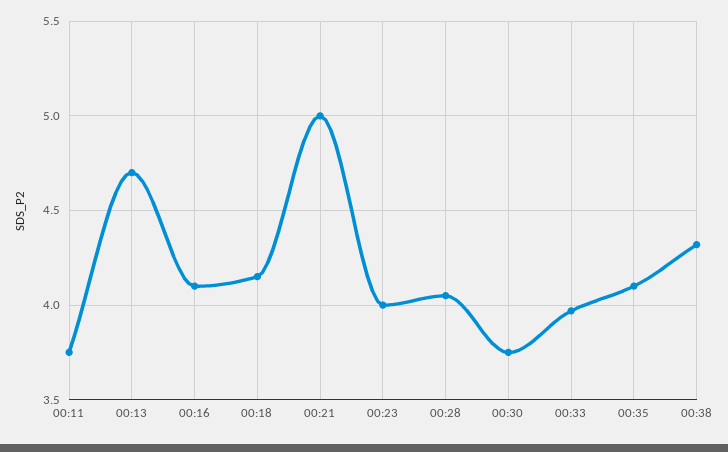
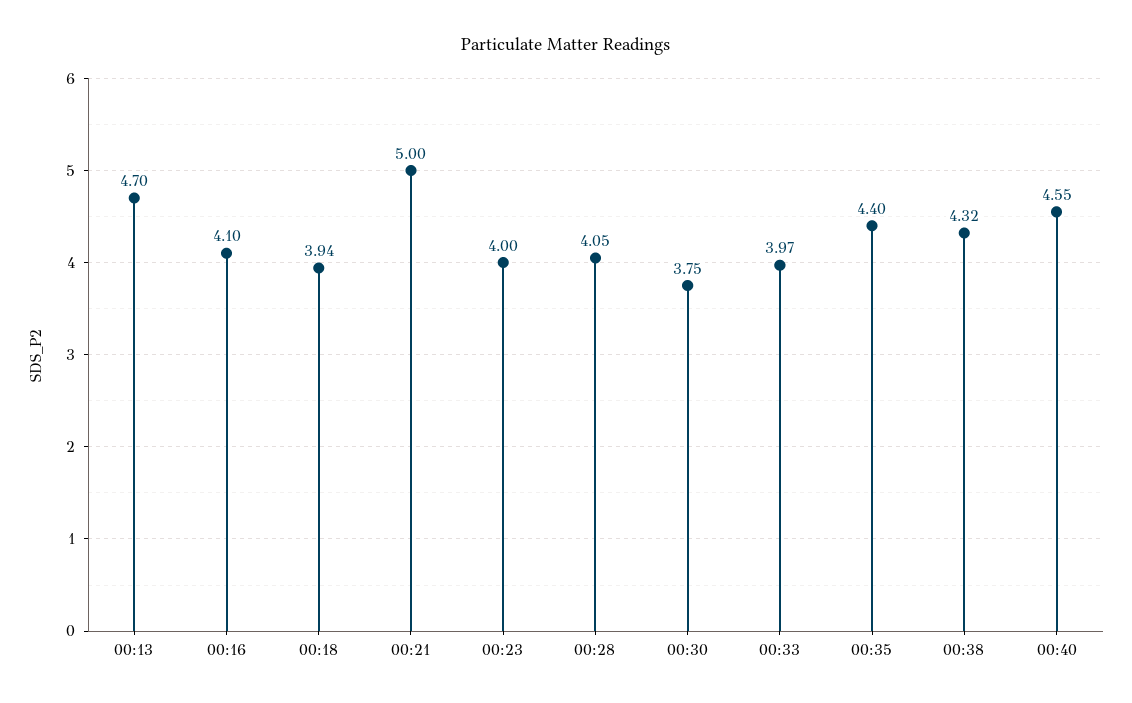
00:11: 3.75 -> none
00:18: 4.15 -> 3.94
00:35: 4.1 -> 4.4
00:40: none -> 4.55

